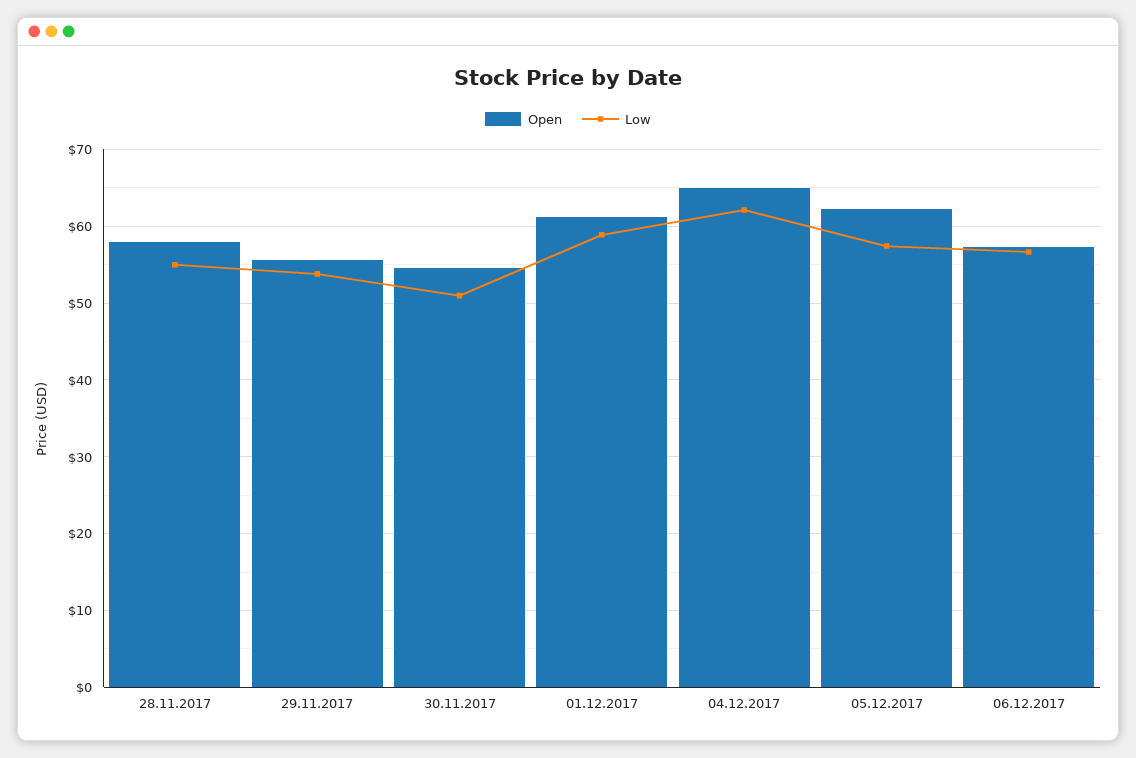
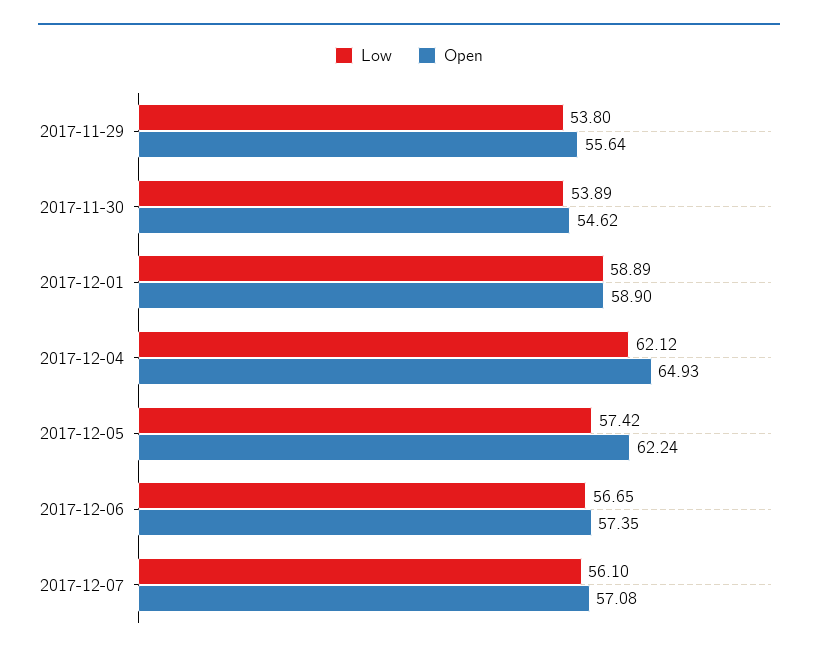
Open, 28.11.2017: 58 -> none
Low, 28.11.2017: 55 -> none
Low, 30.11.2017: 51 -> 53.89
Open, 01.12.2017: 61 -> 58.9
Low, 2017-12-07: none -> 56.1
Open, 2017-12-07: none -> 57.08

